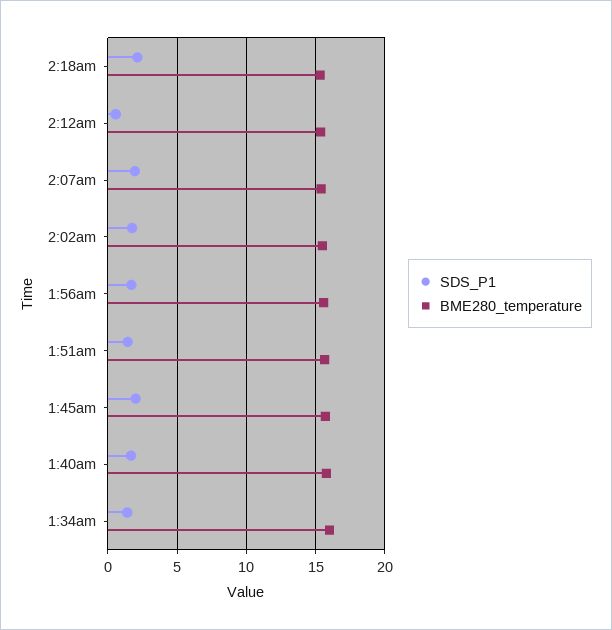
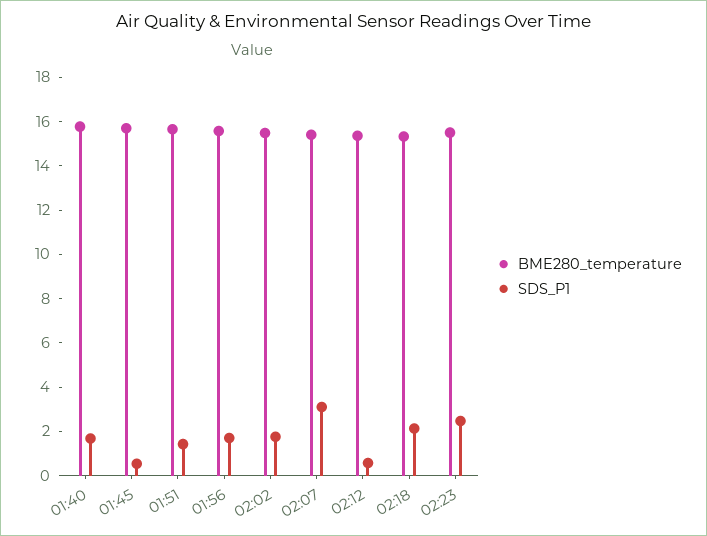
SDS_P1, 2:07am: 2 -> 3
SDS_P1, 1:45am: 2 -> 0.5
SDS_P1, 1:34am: 1.5 -> none
BME280_temperature, 1:34am: 16 -> none
BME280_temperature, 02:23: none -> 15.5
SDS_P1, 02:23: none -> 2.5

